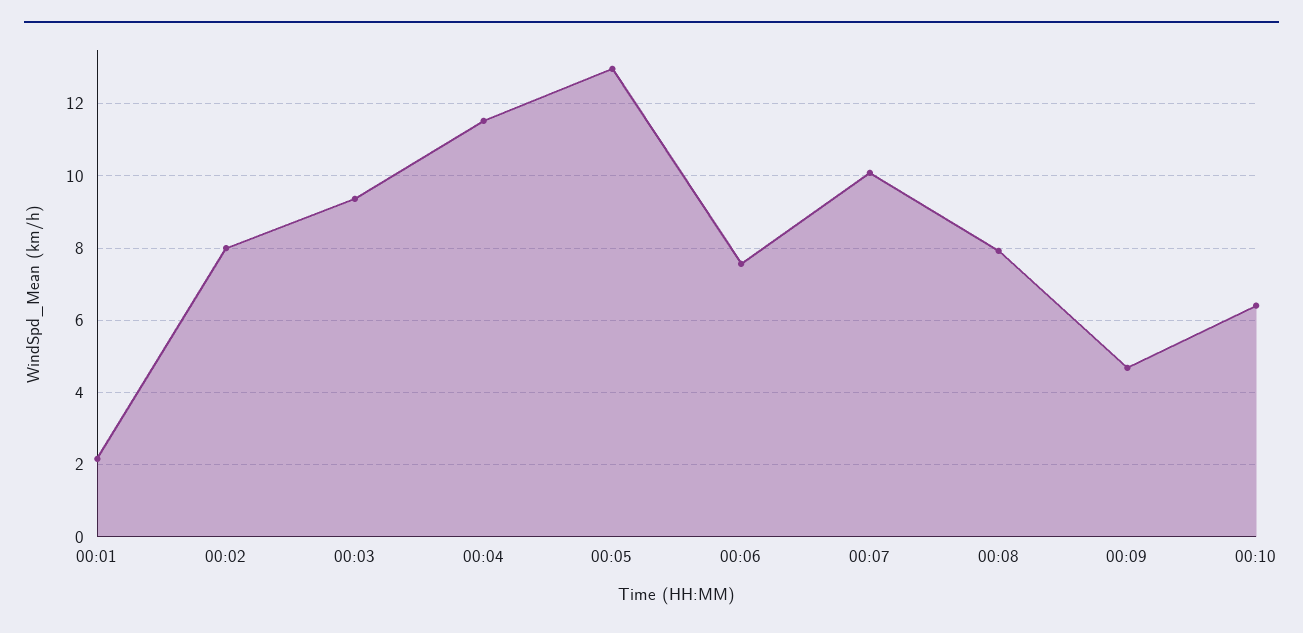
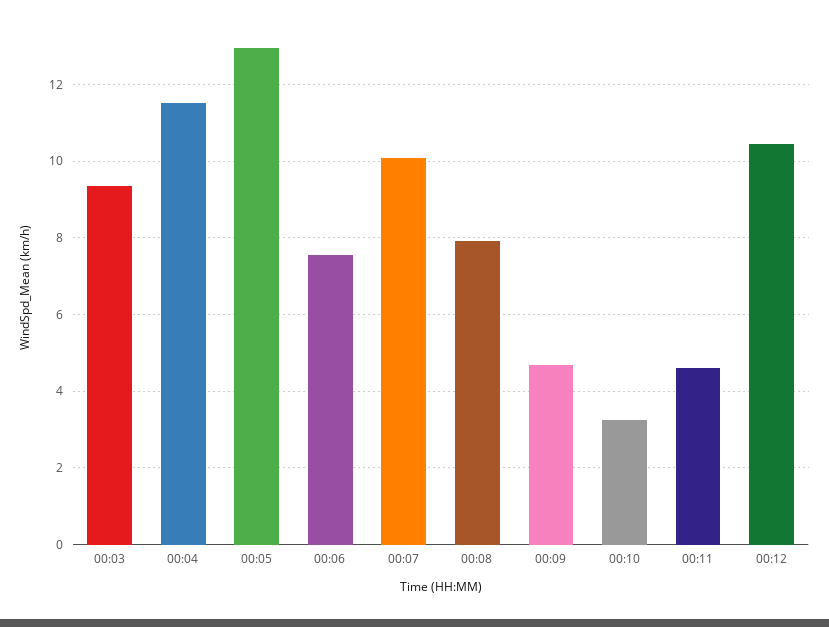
00:01: 2.2 -> none
00:02: 8 -> none
00:10: 6.4 -> 3.2
00:11: none -> 4.6
00:12: none -> 10.4

